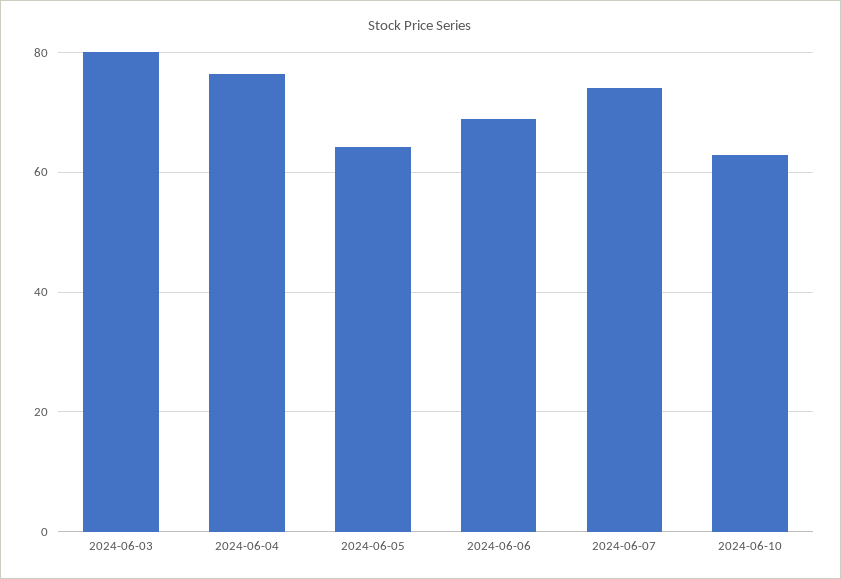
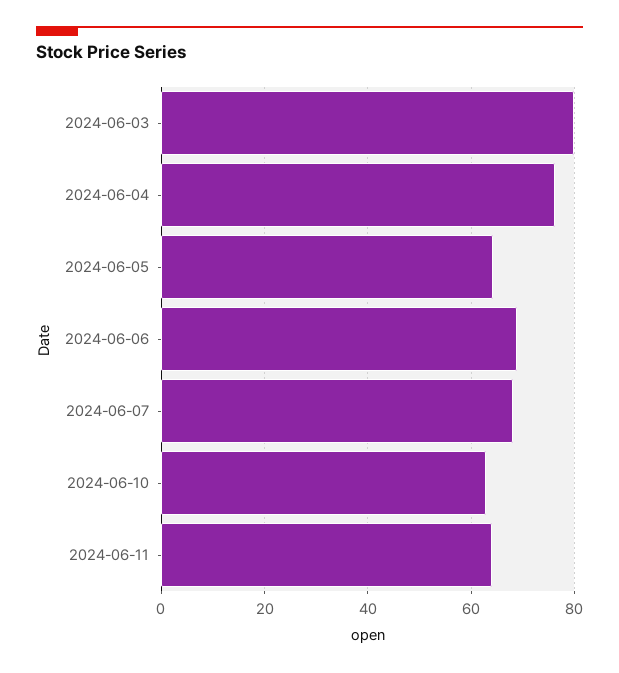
2024-06-07: 74 -> 68
2024-06-11: none -> 64

